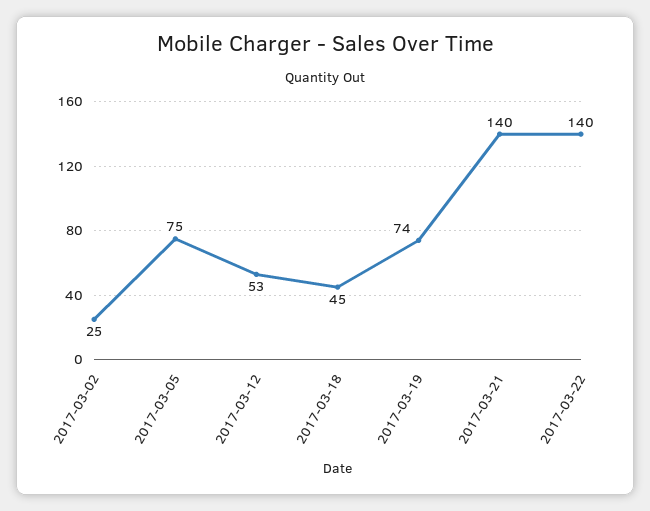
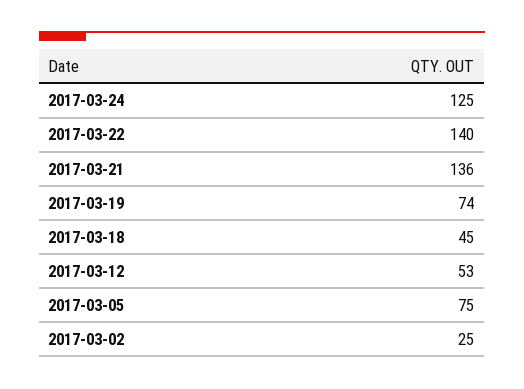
2017-03-21: 140 -> 136
2017-03-24: none -> 125

